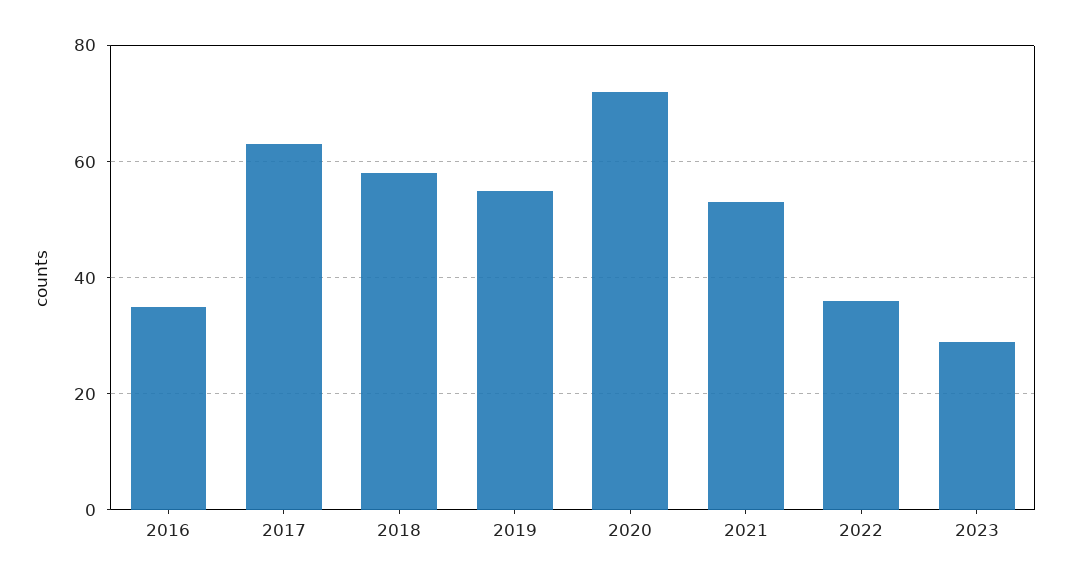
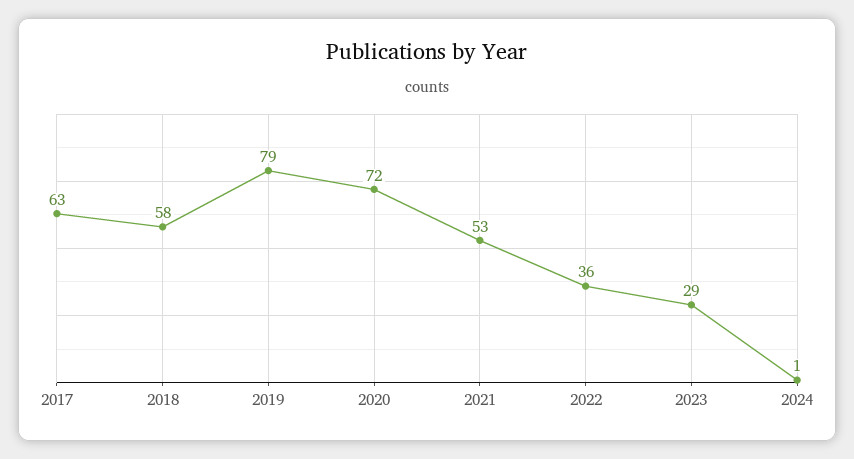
2016: 35 -> none
2019: 55 -> 79
2024: none -> 1

